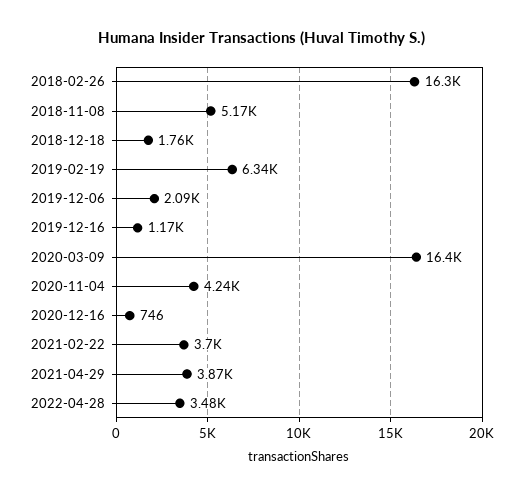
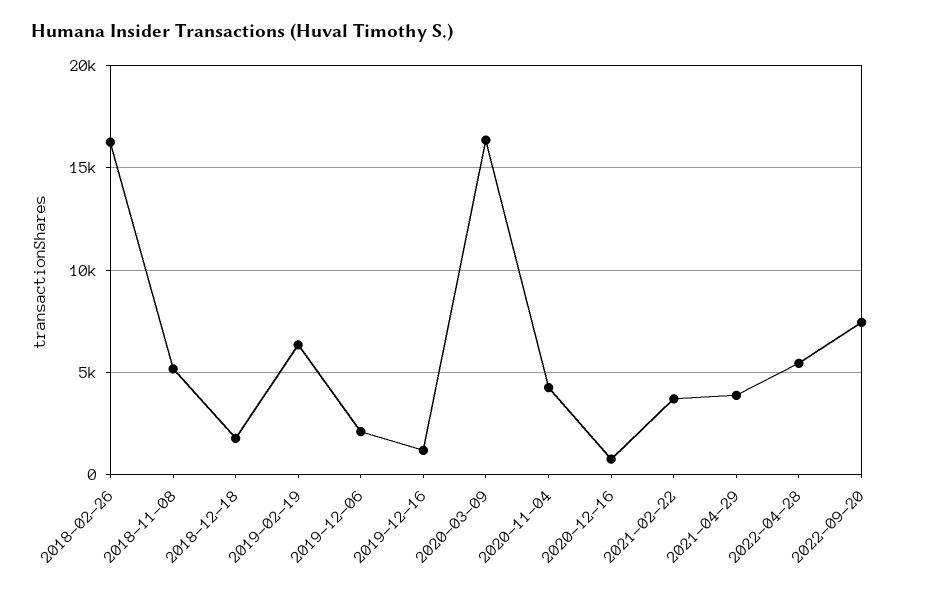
2022-04-28: 3480 -> 5500
2022-09-20: none -> 7500

